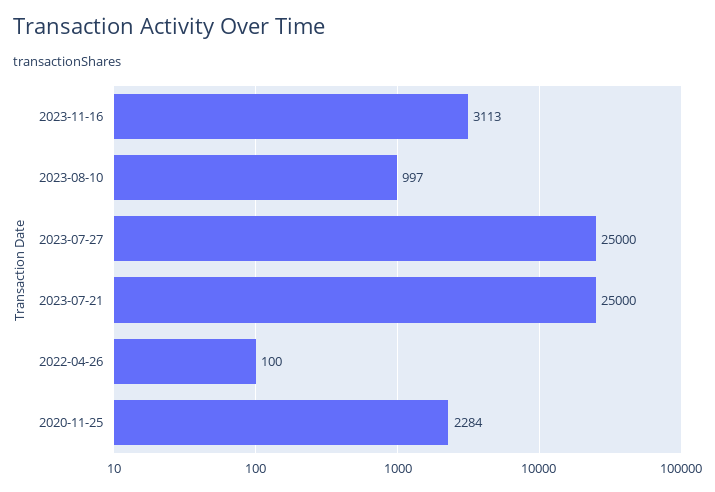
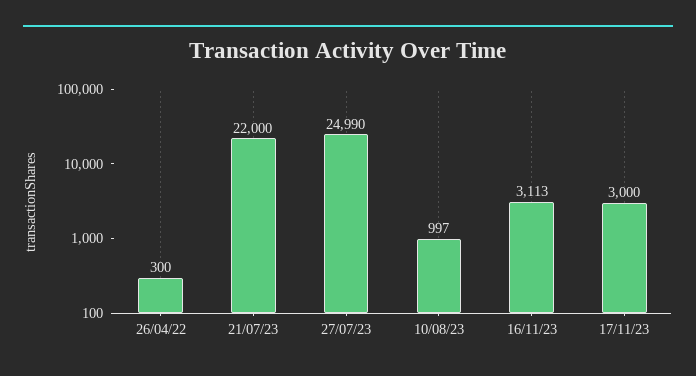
2023-07-27: 25000 -> 24990
2023-07-21: 25000 -> 22000
2022-04-26: 100 -> 300
2020-11-25: 2284 -> none
17/11/23: none -> 3000

